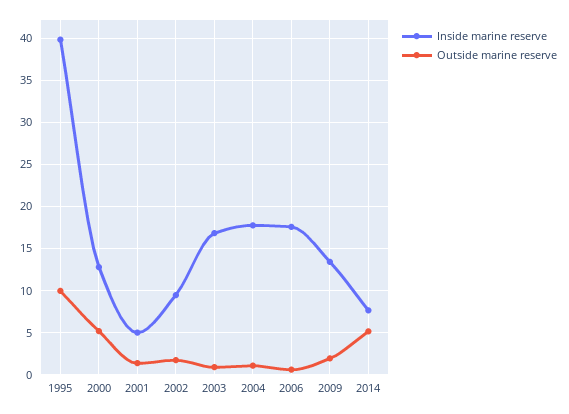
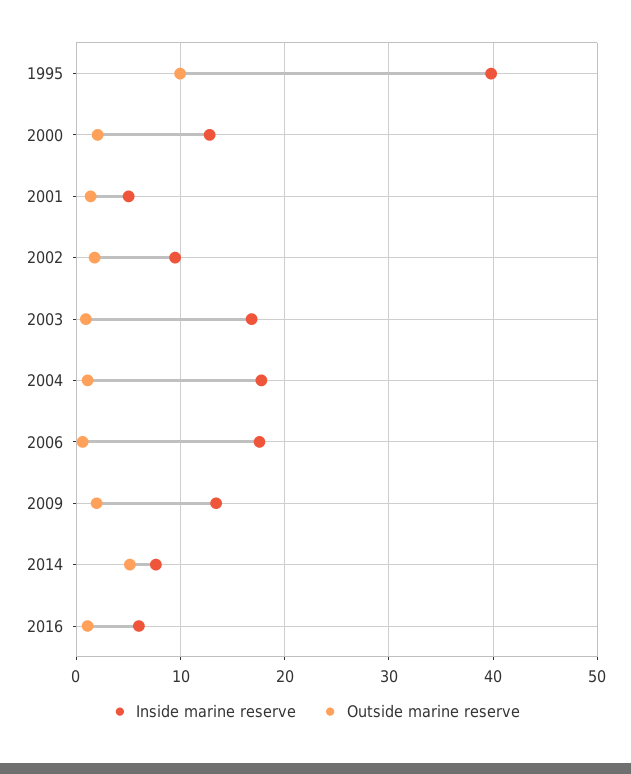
Outside marine reserve, 2000: 5 -> 2
Inside marine reserve, 2016: none -> 6
Outside marine reserve, 2016: none -> 1

